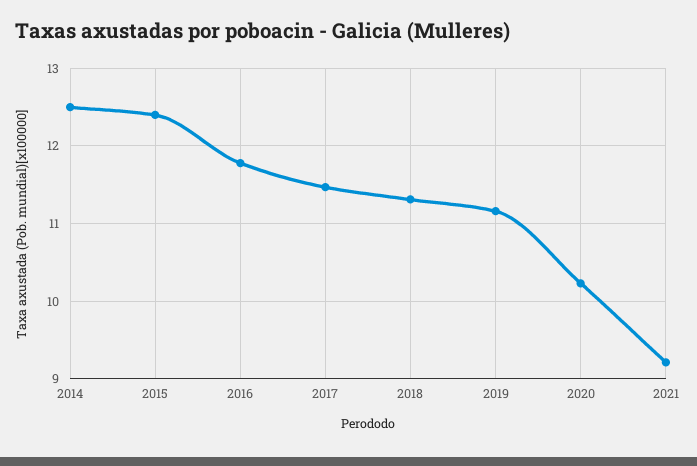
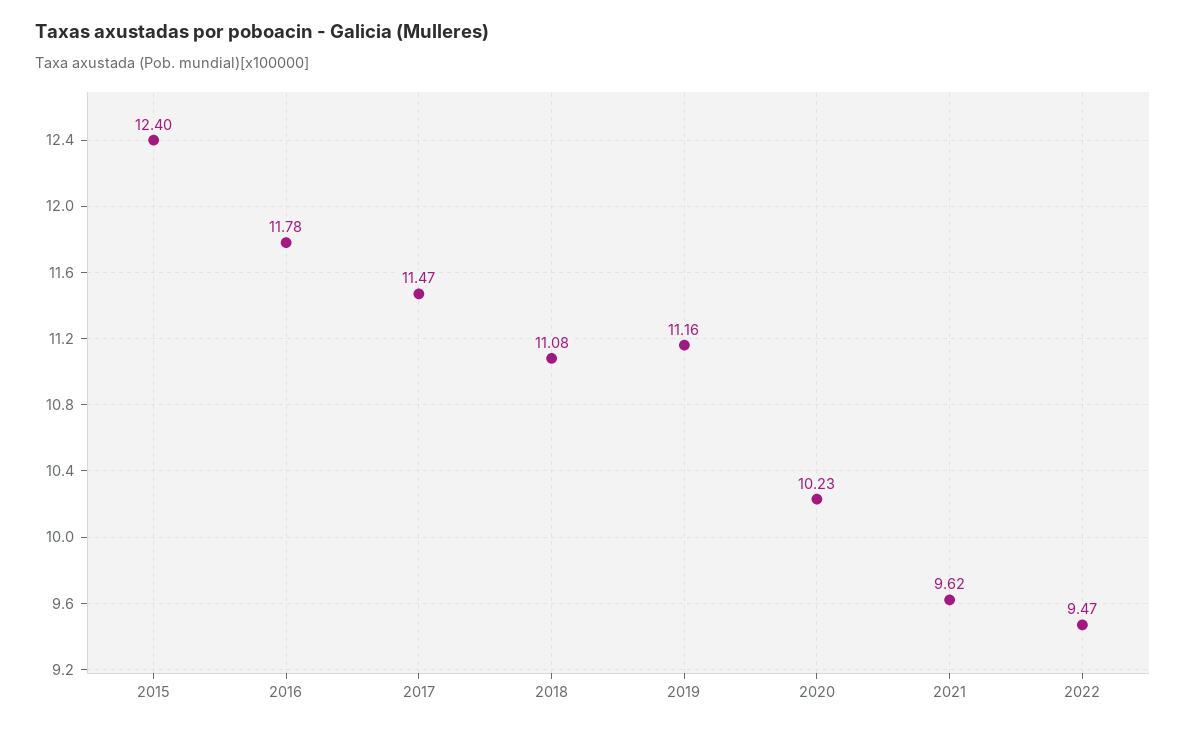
2014: 12.5 -> none
2018: 11.3 -> 11.08
2021: 9.2 -> 9.62
2022: none -> 9.47

